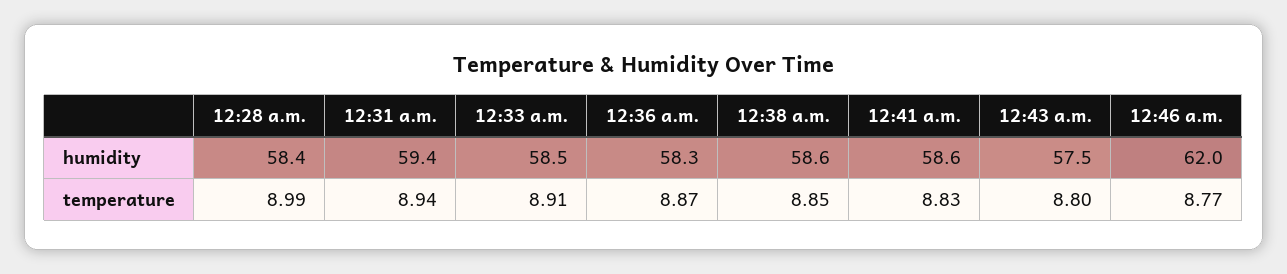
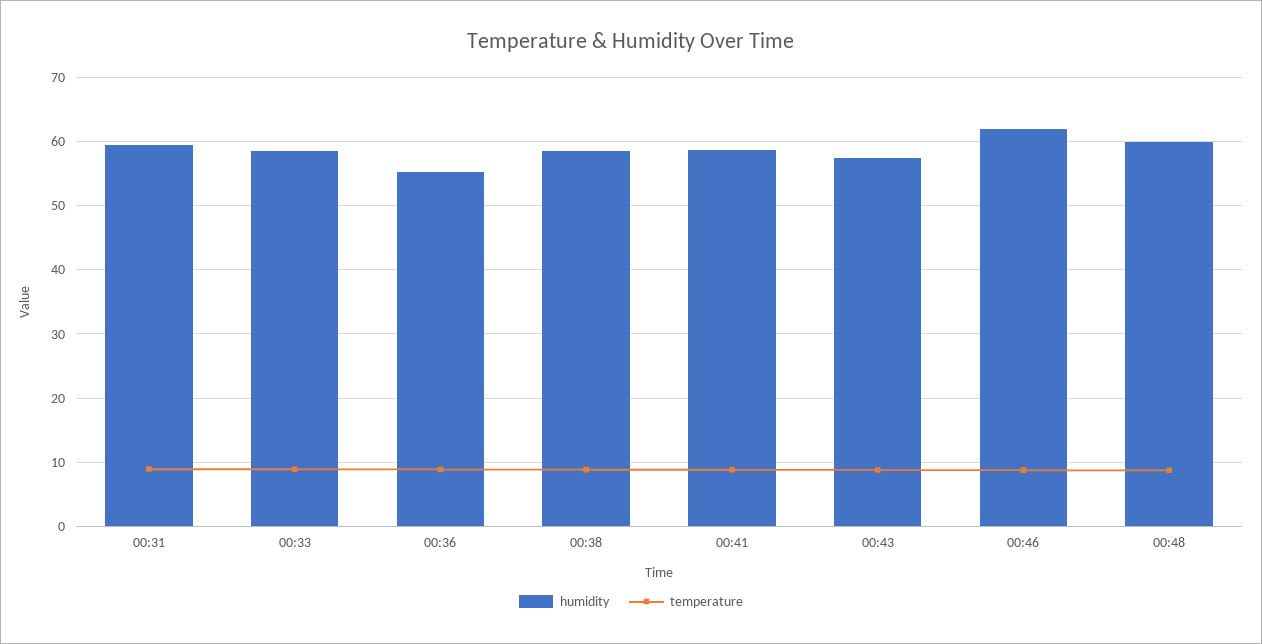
humidity, 12:28 a.m.: 58.4 -> none
humidity, 12:36 a.m.: 58.3 -> 55
temperature, 12:28 a.m.: 8.99 -> none
humidity, 00:48: none -> 60
temperature, 00:48: none -> 9

